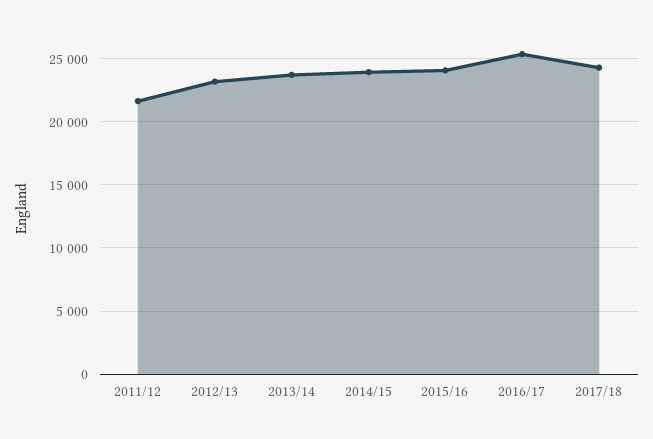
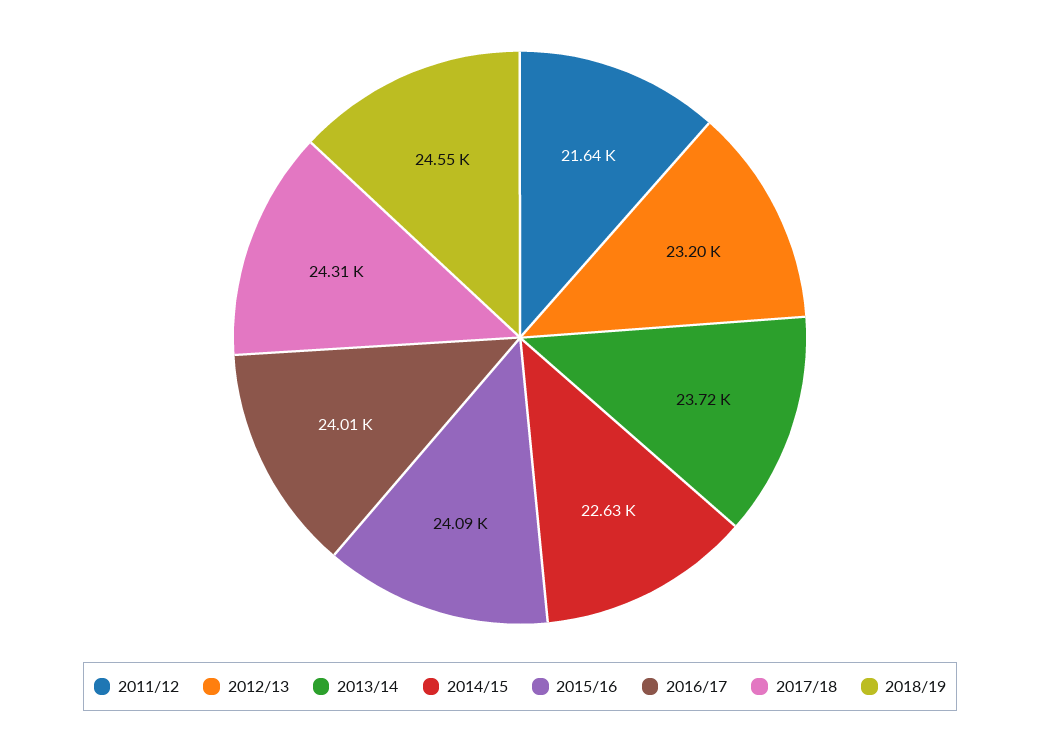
2014/15: 24000 -> 22630
2016/17: 25500 -> 24010
2018/19: none -> 24550

